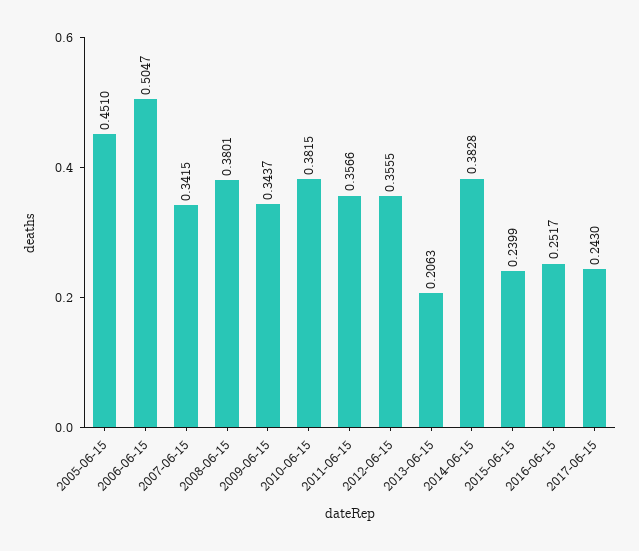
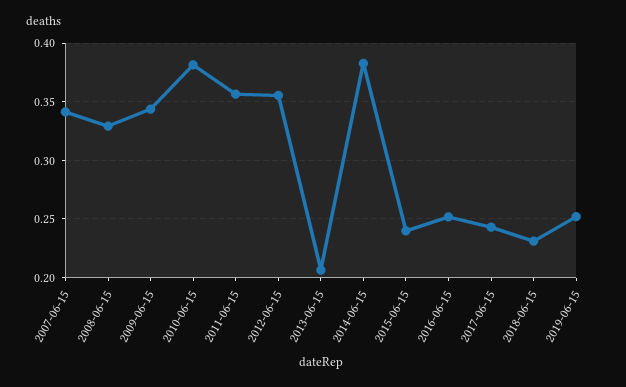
2005-06-15: 0.451 -> none
2006-06-15: 0.5047 -> none
2008-06-15: 0.3801 -> 0.33
2018-06-15: none -> 0.23
2019-06-15: none -> 0.25

